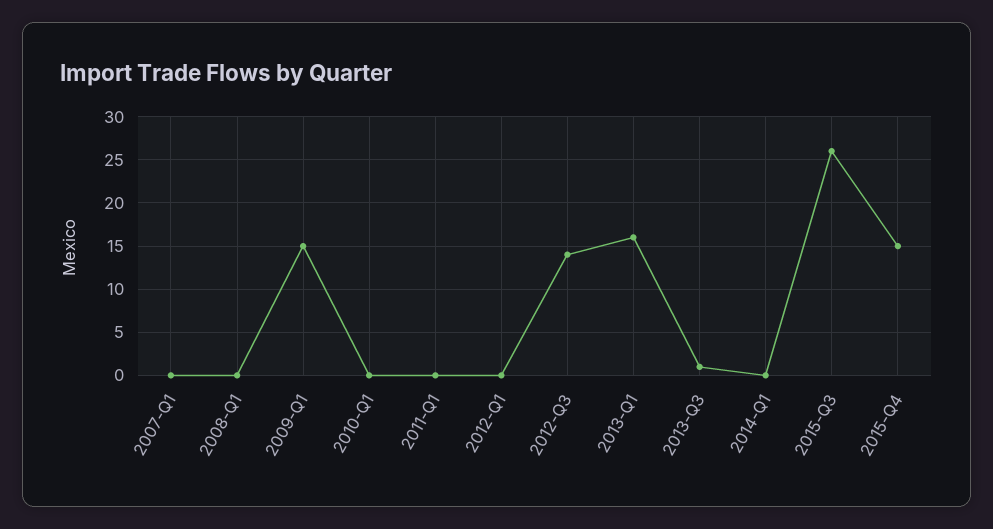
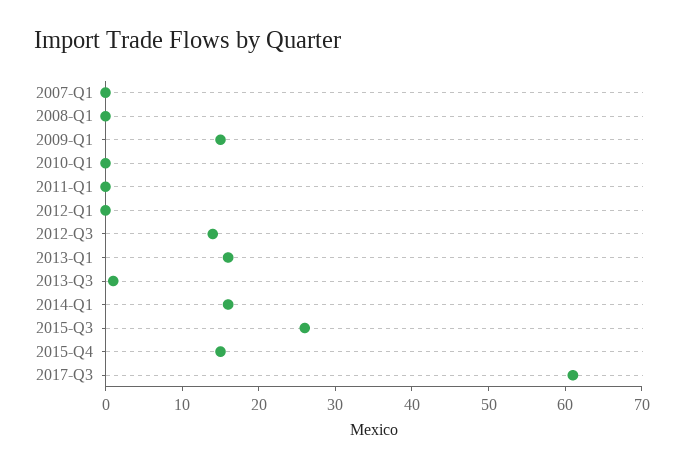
2014-Q1: 0 -> 15
2017-Q3: none -> 60

